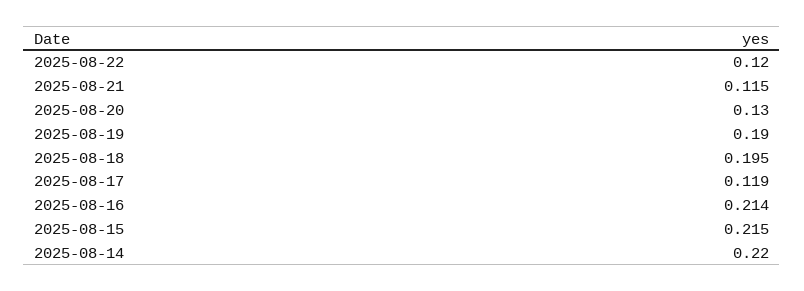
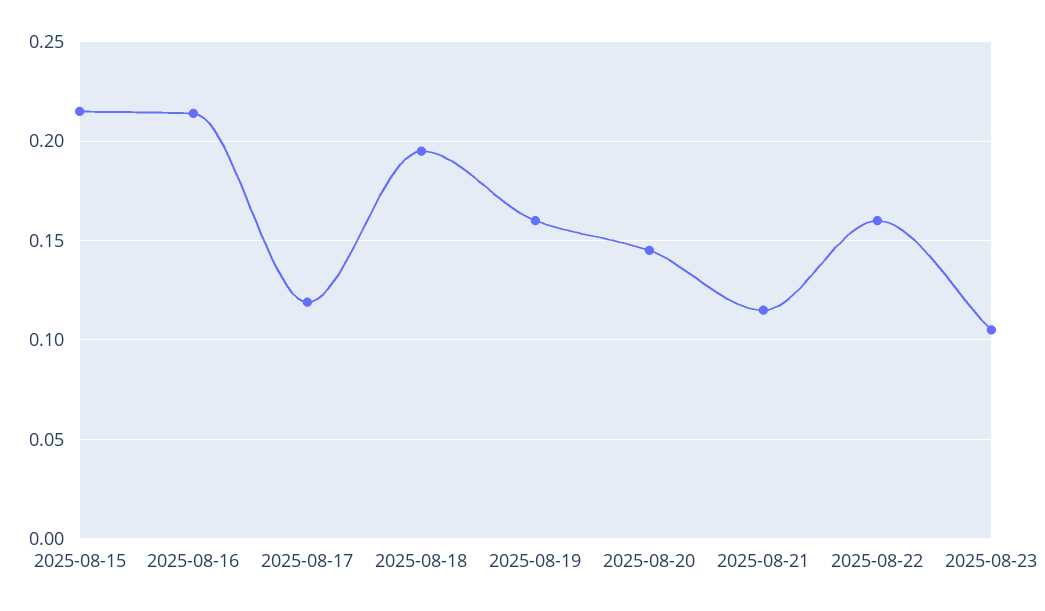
2025-08-22: 0.12 -> 0.16
2025-08-20: 0.13 -> 0.145
2025-08-19: 0.19 -> 0.16
2025-08-14: 0.22 -> none
2025-08-23: none -> 0.105

